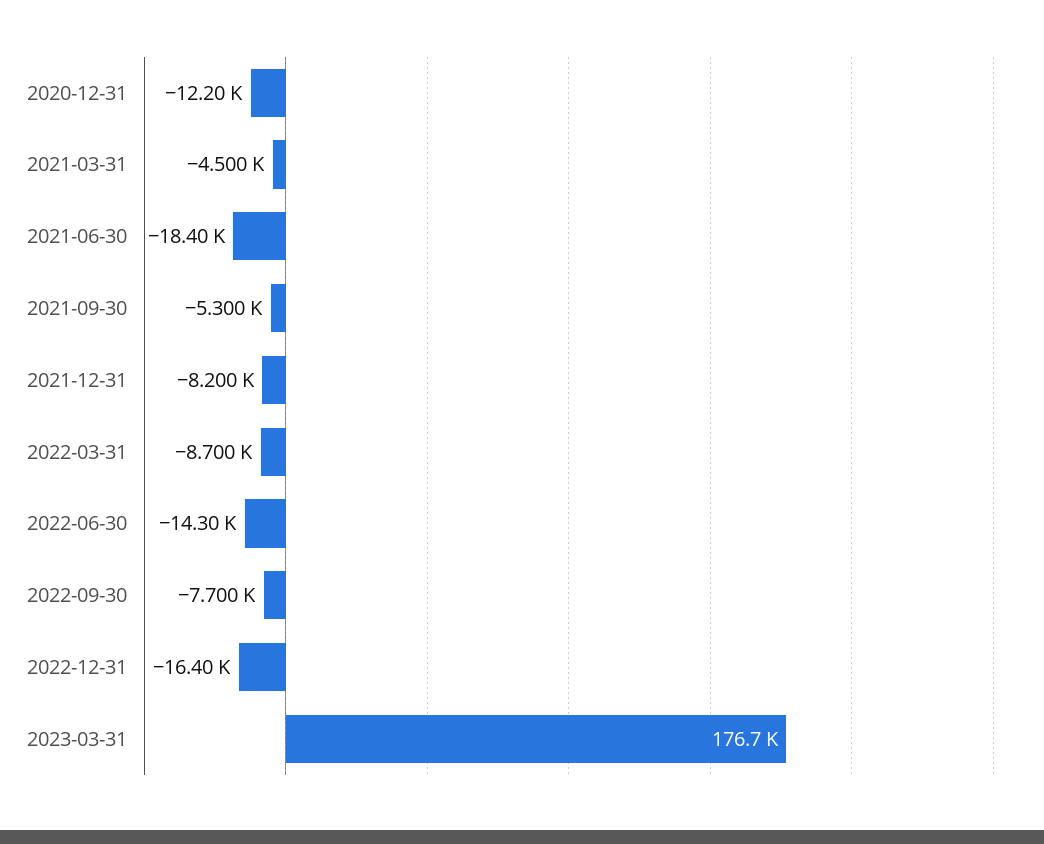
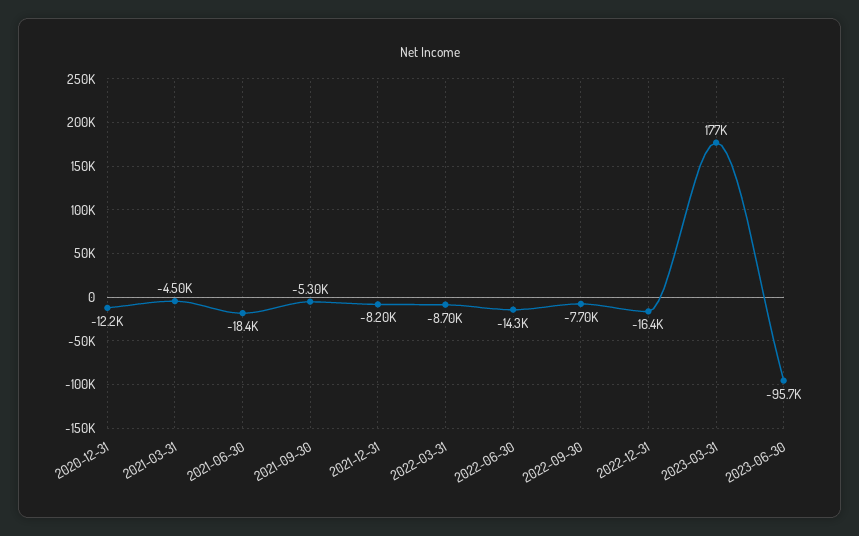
2023-06-30: none -> -95700

